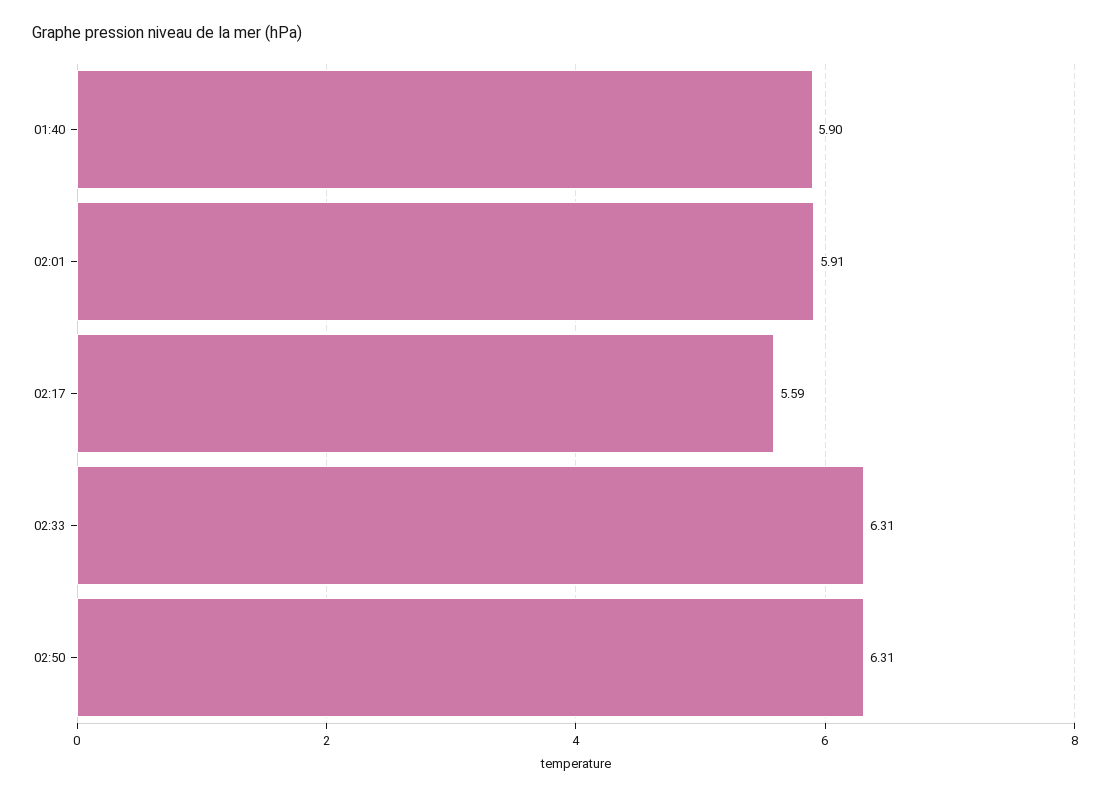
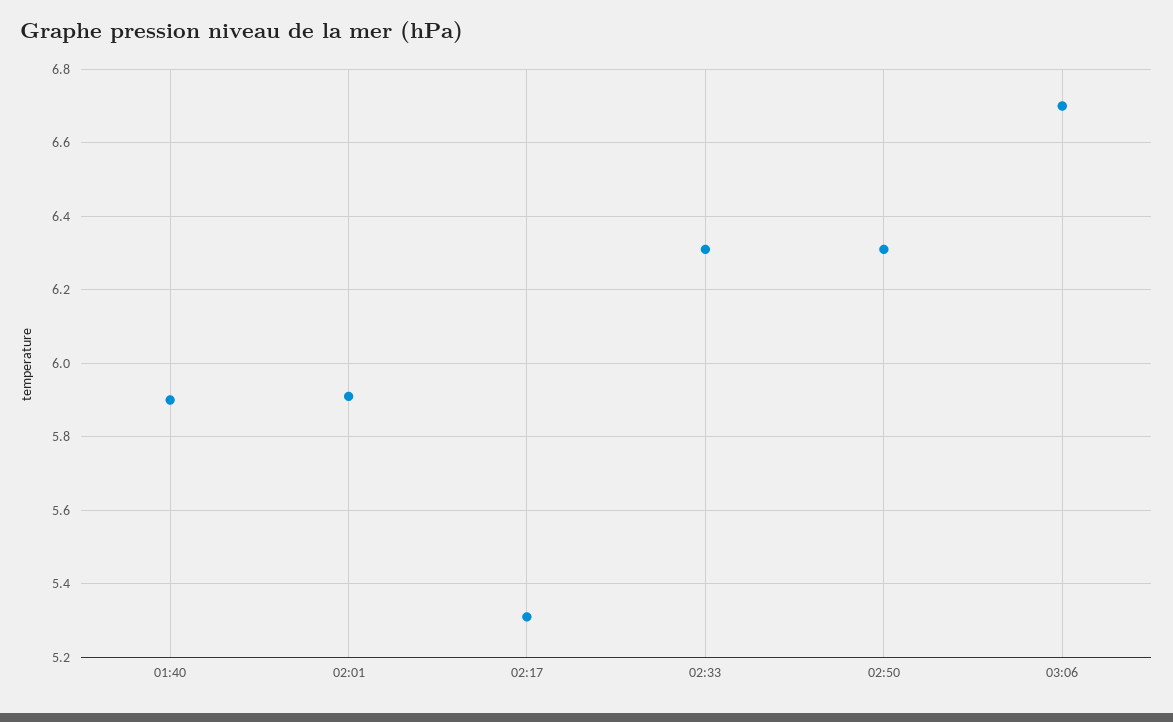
02:17: 5.59 -> 5.3
03:06: none -> 6.7

